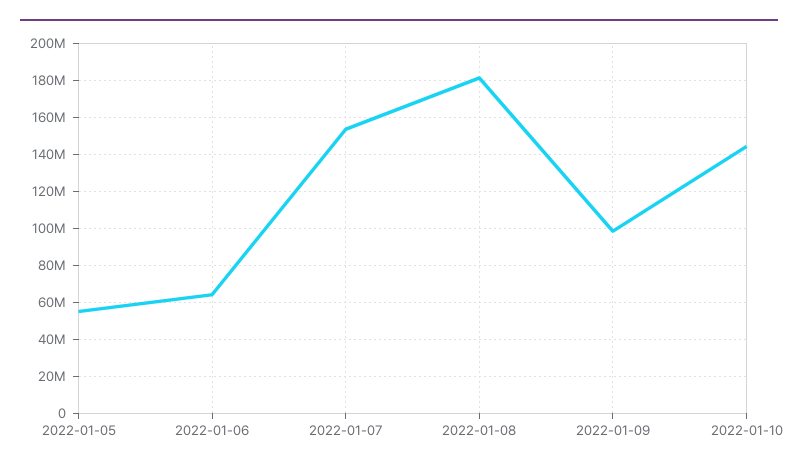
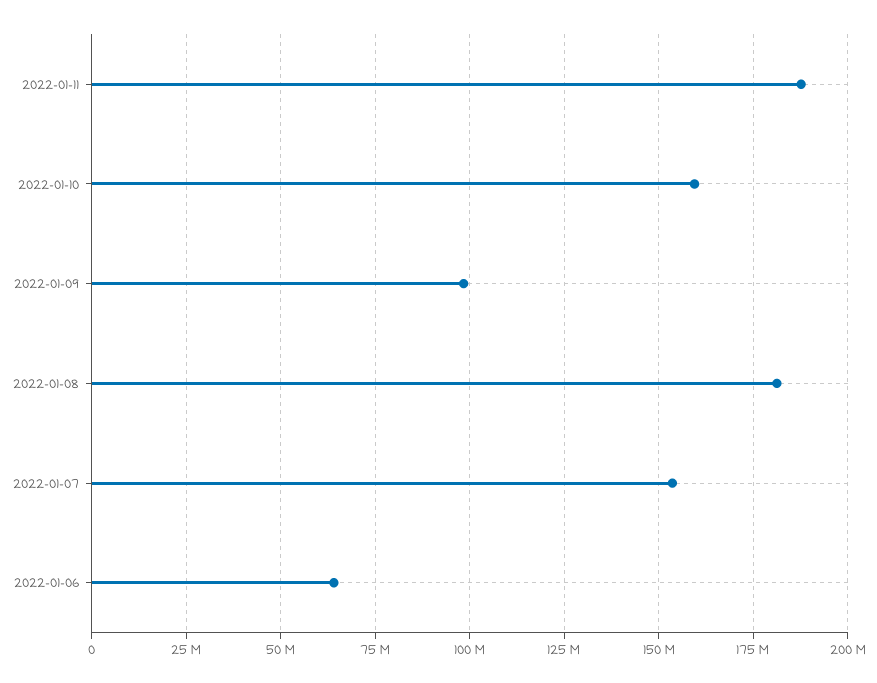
2022-01-05: 55000000 -> none
2022-01-10: 145000000 -> 160000000
2022-01-11: none -> 187500000

